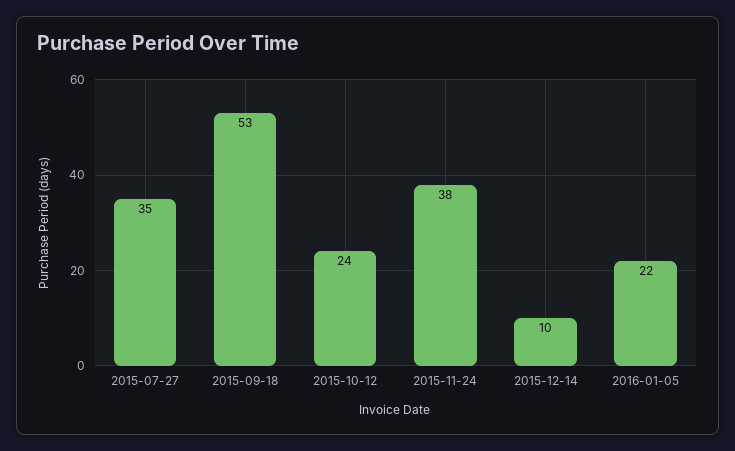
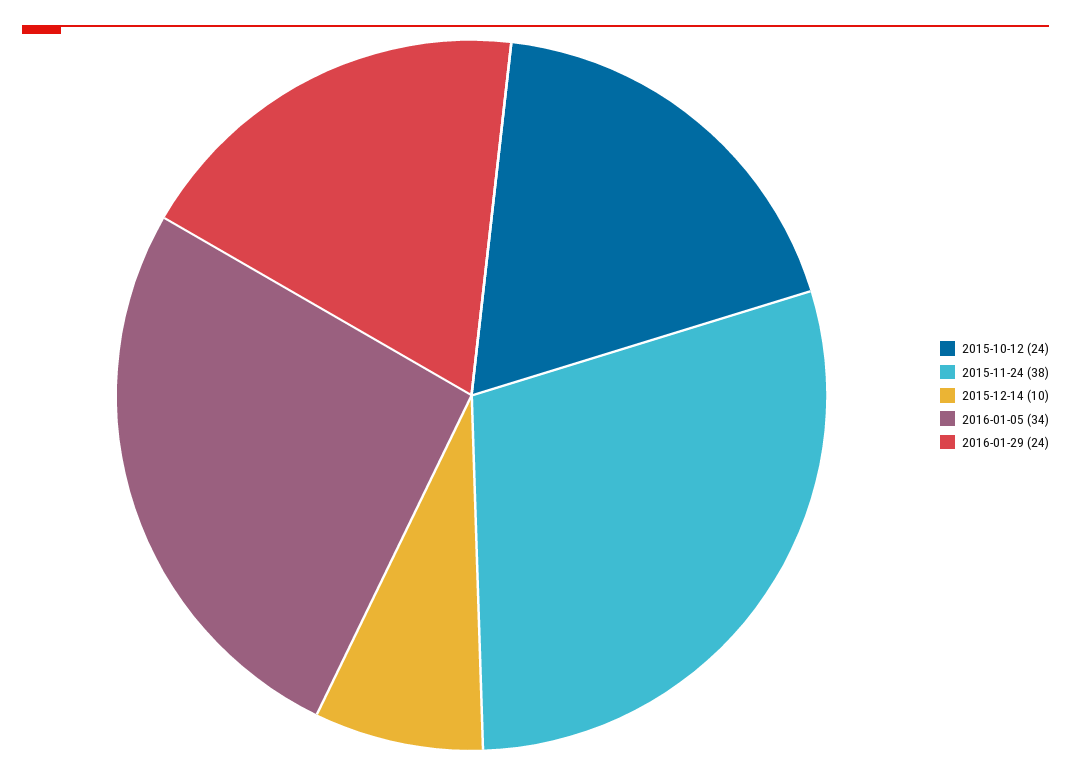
2015-07-27: 35 -> none
2015-09-18: 53 -> none
2016-01-05: 22 -> 34
2016-01-29: none -> 24

